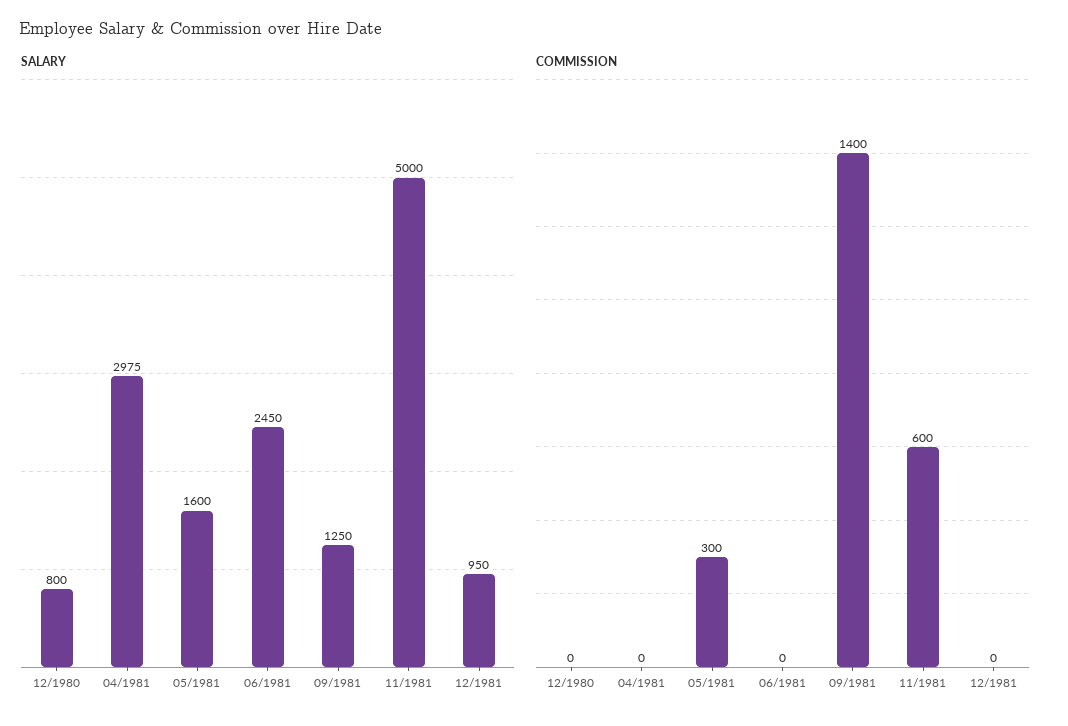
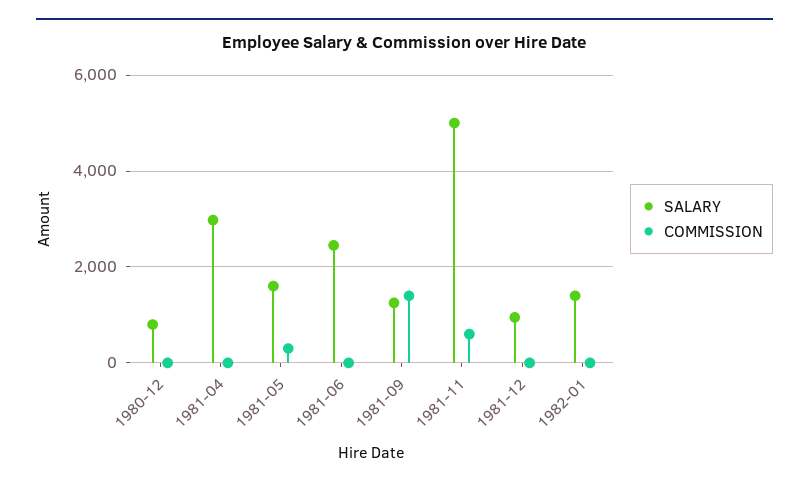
SALARY, 1982-01: none -> 1400
COMMISSION, 1982-01: none -> 0

